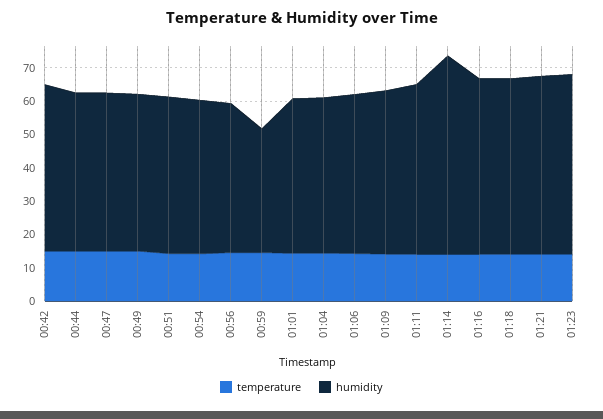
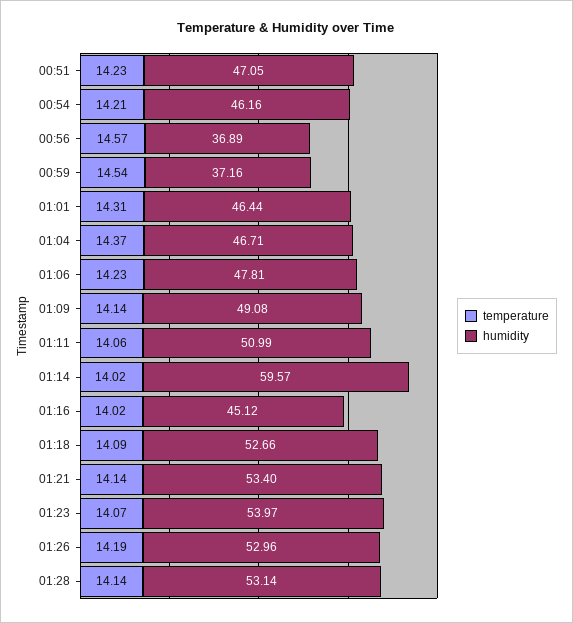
temperature, 00:42: 15 -> none
humidity, 00:42: 50 -> none
temperature, 00:44: 15 -> none
humidity, 00:44: 47.5 -> none
temperature, 00:47: 15 -> none
humidity, 00:47: 47.5 -> none
temperature, 00:49: 15 -> none
humidity, 00:49: 47.5 -> none
humidity, 00:56: 45 -> 36.89
humidity, 01:16: 52.5 -> 45.12
temperature, 01:26: none -> 14.19
humidity, 01:26: none -> 52.96
temperature, 01:28: none -> 14.14
humidity, 01:28: none -> 53.14

